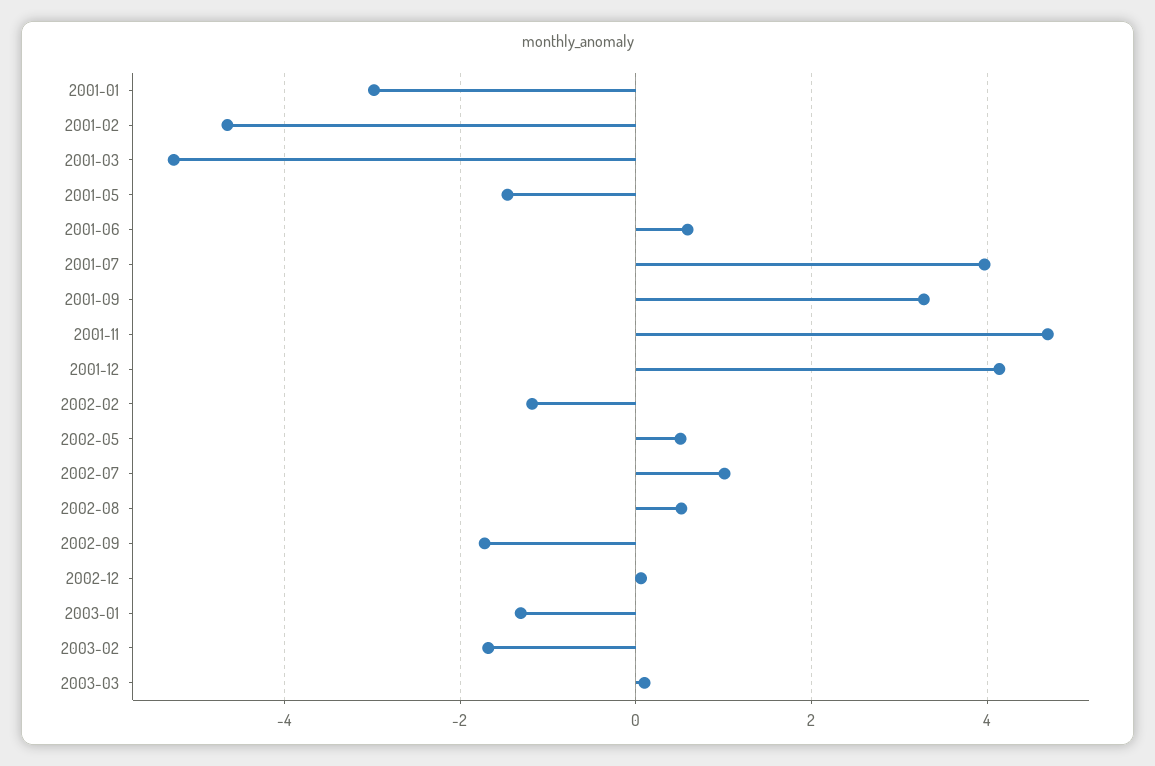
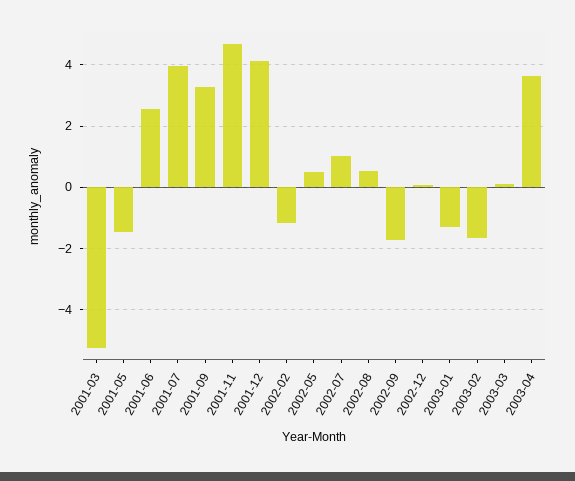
2001-01: -3 -> none
2001-02: -4.6 -> none
2001-06: 0.6 -> 2.6
2003-04: none -> 3.6

